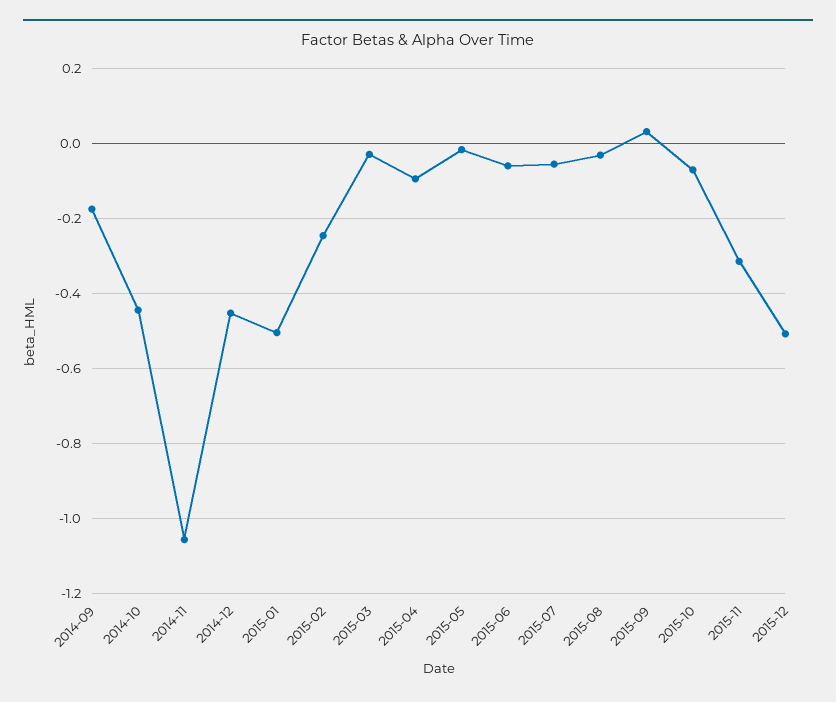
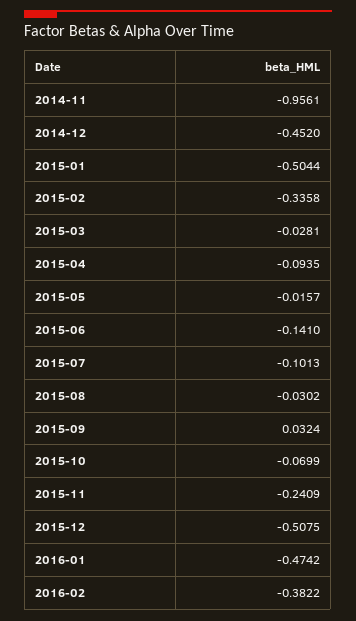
2014-09: -0.18 -> none
2014-10: -0.44 -> none
2014-11: -1.06 -> -0.9561
2015-02: -0.24 -> -0.3358
2015-06: -0.06 -> -0.141
2015-07: -0.06 -> -0.1013
2015-11: -0.32 -> -0.2409
2016-01: none -> -0.4742
2016-02: none -> -0.3822

